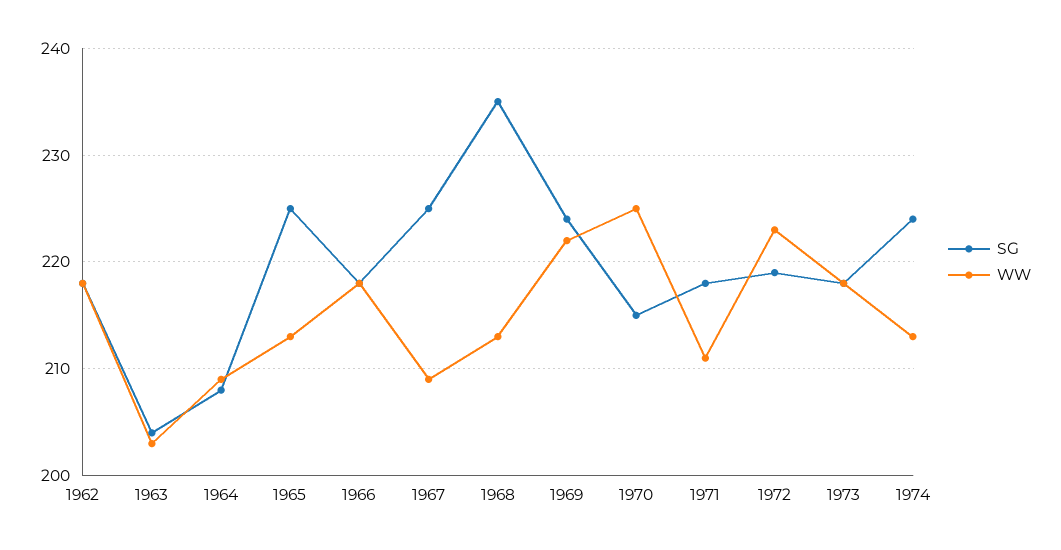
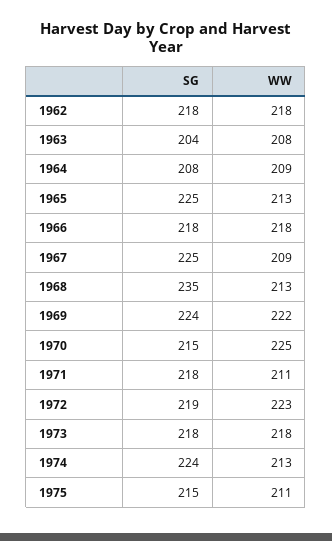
WW, 1963: 203 -> 208
SG, 1975: none -> 215
WW, 1975: none -> 211

